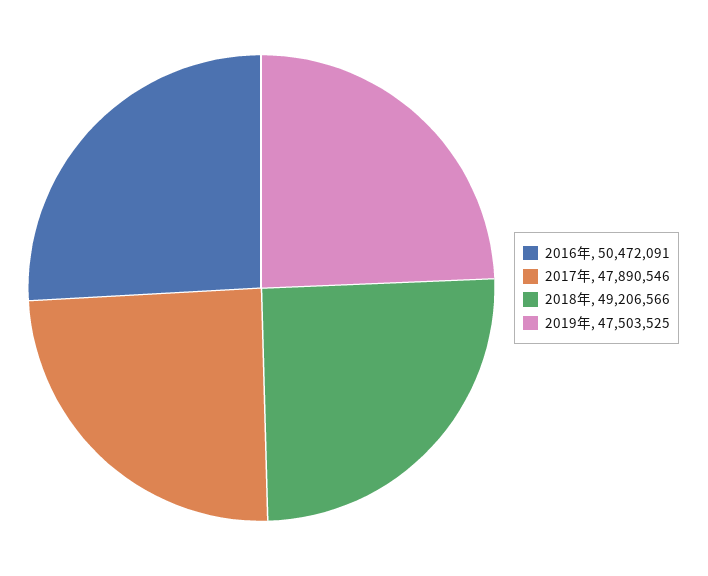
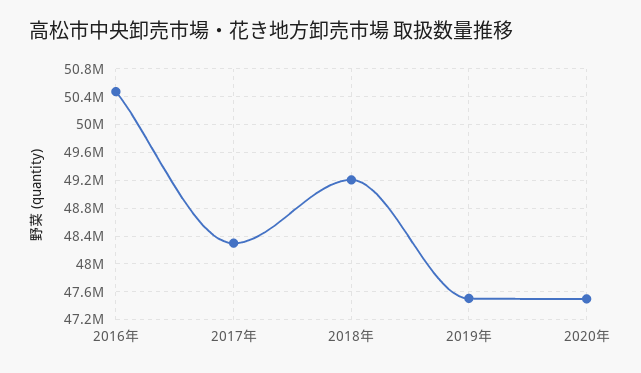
2017年: 47890546 -> 48300000
2020年: none -> 47500000

